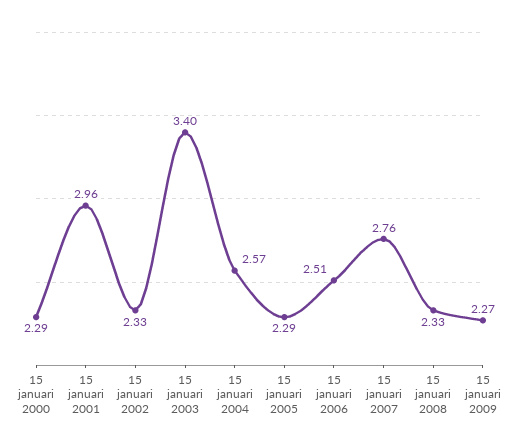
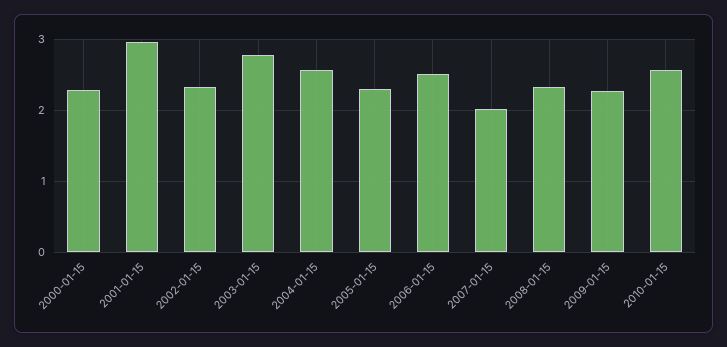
15 januari 2003: 3.4 -> 2.8
15 januari 2007: 2.76 -> 2
2010-01-15: none -> 2.6

